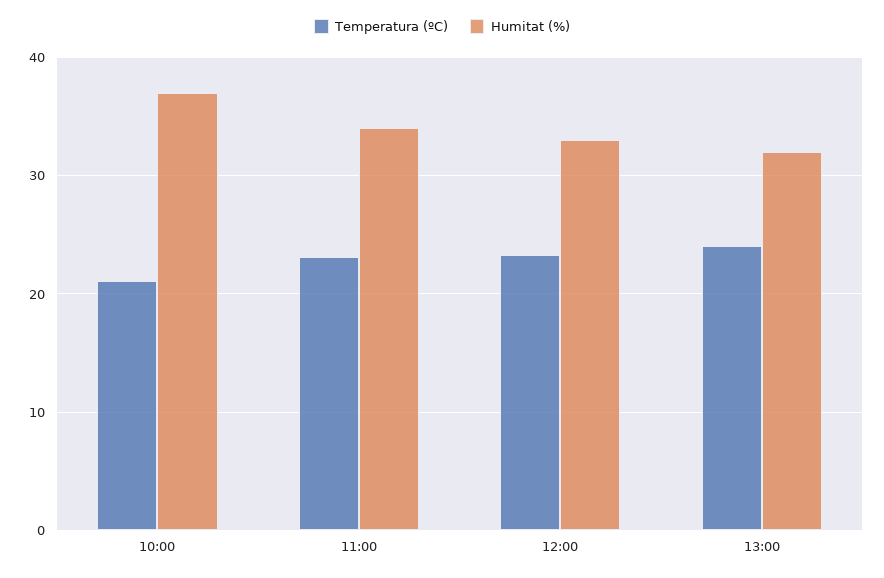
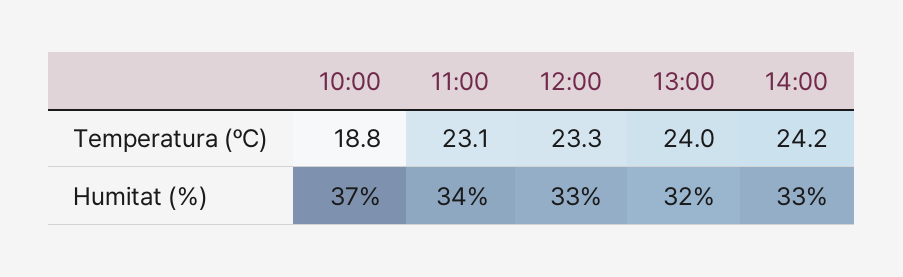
Temperatura (ºC), 10:00: 21 -> 18.8
Temperatura (ºC), 14:00: none -> 24.2
Humitat (%), 14:00: none -> 33

